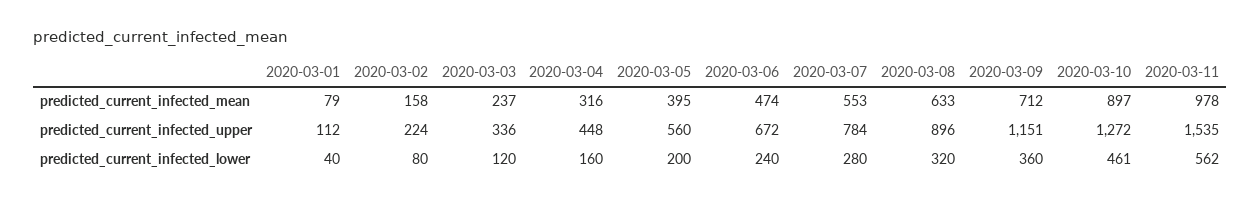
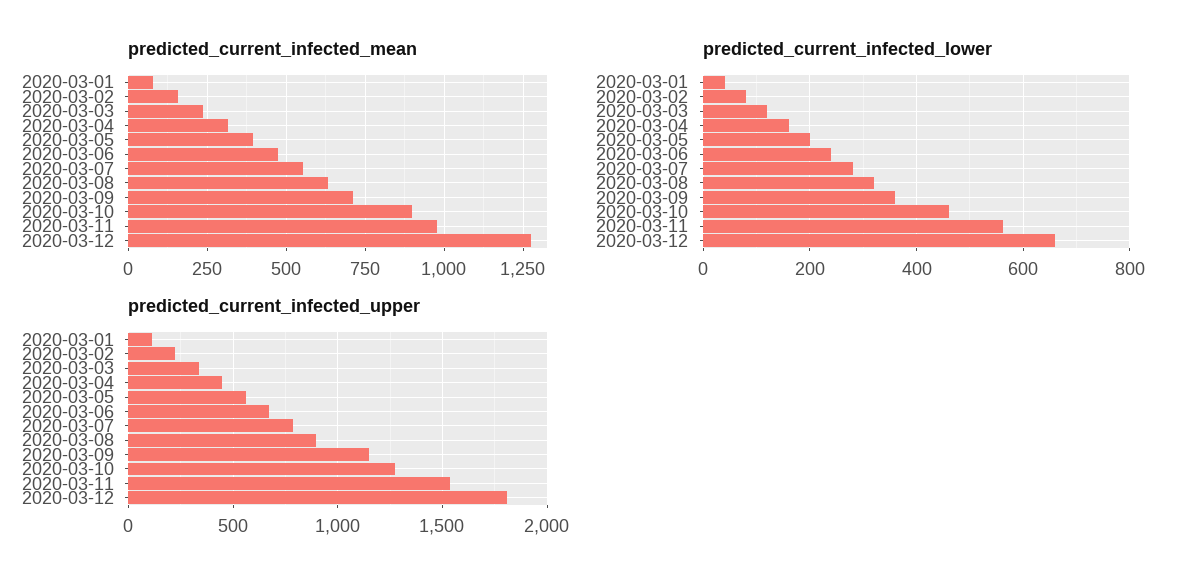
predicted_current_infected_mean, 2020-03-12: none -> 1275
predicted_current_infected_lower, 2020-03-12: none -> 660
predicted_current_infected_upper, 2020-03-12: none -> 1800

